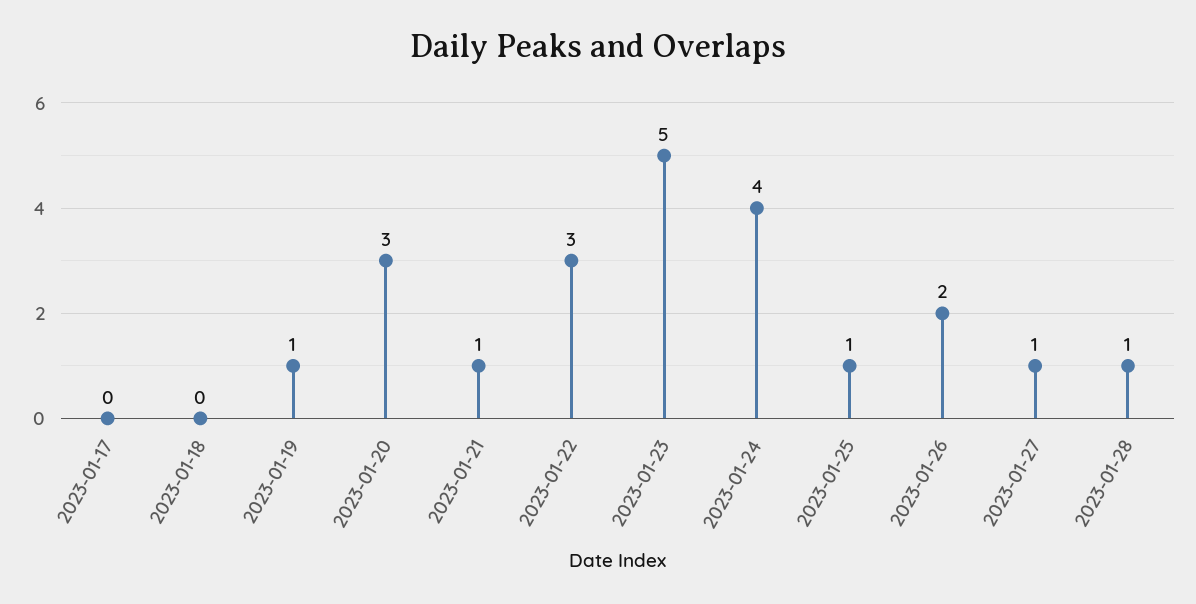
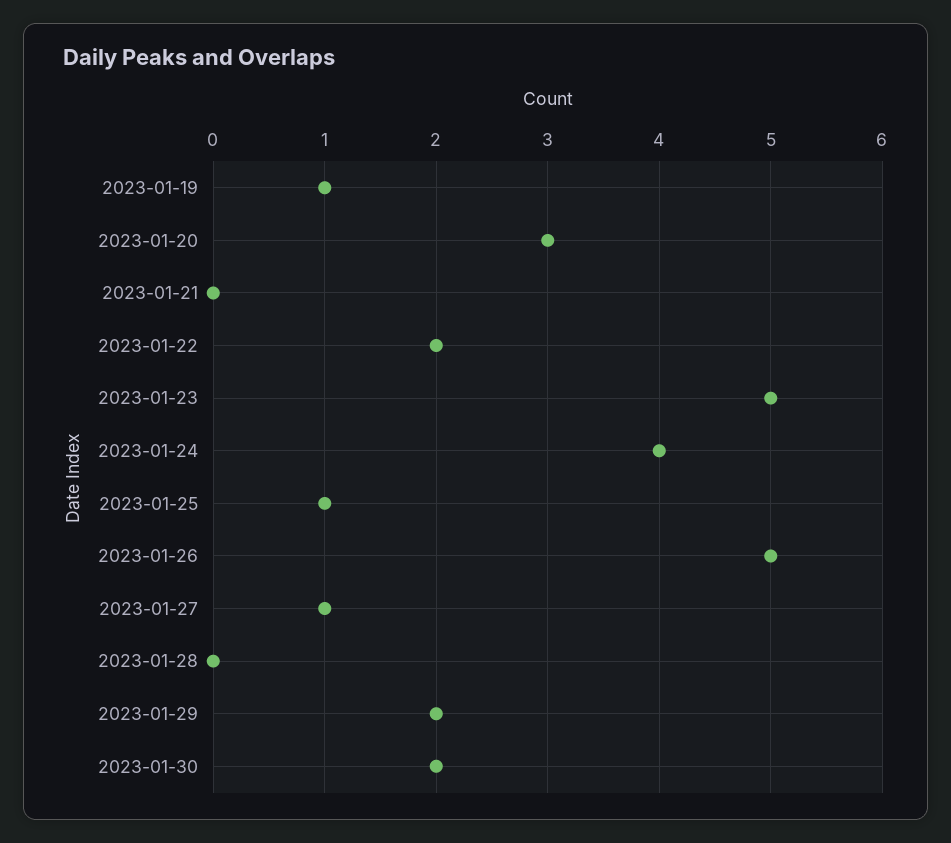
2023-01-17: 0 -> none
2023-01-18: 0 -> none
2023-01-21: 1 -> 0
2023-01-22: 3 -> 2
2023-01-26: 2 -> 5
2023-01-28: 1 -> 0
2023-01-29: none -> 2
2023-01-30: none -> 2

